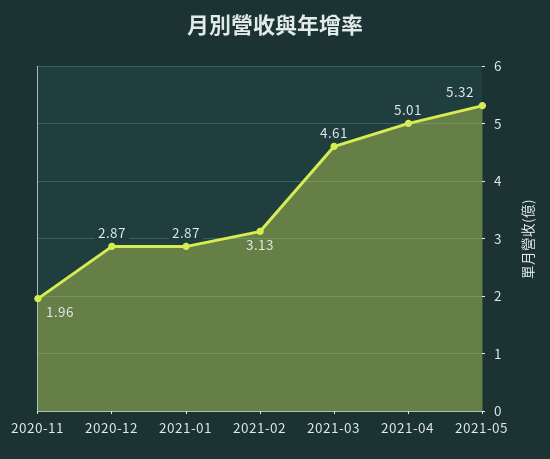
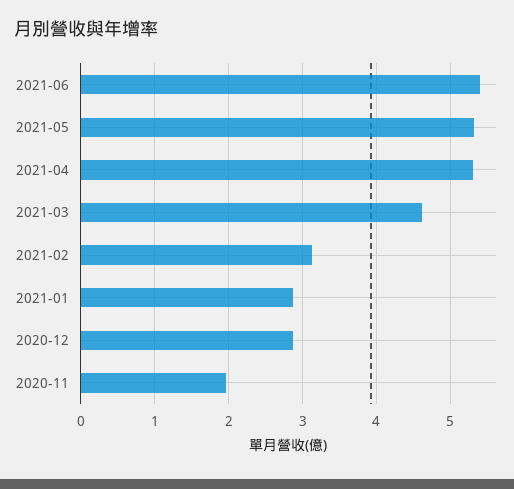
2021-04: 5.01 -> 5.3
2021-06: none -> 5.4

